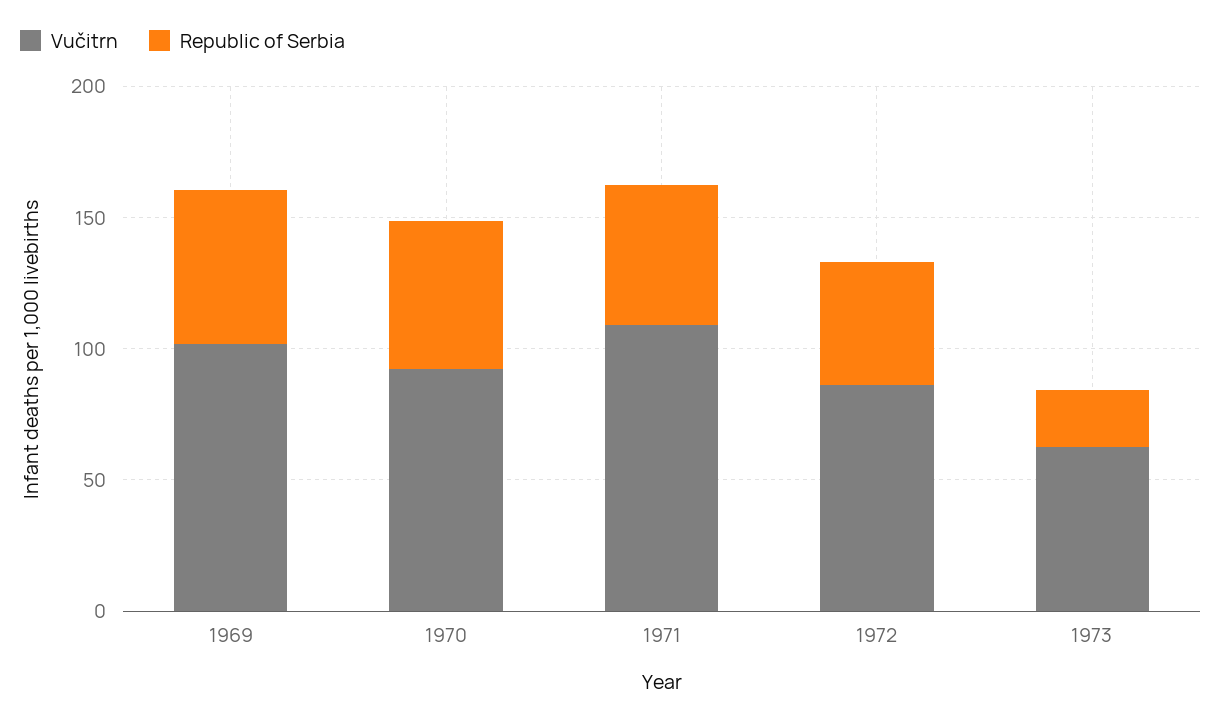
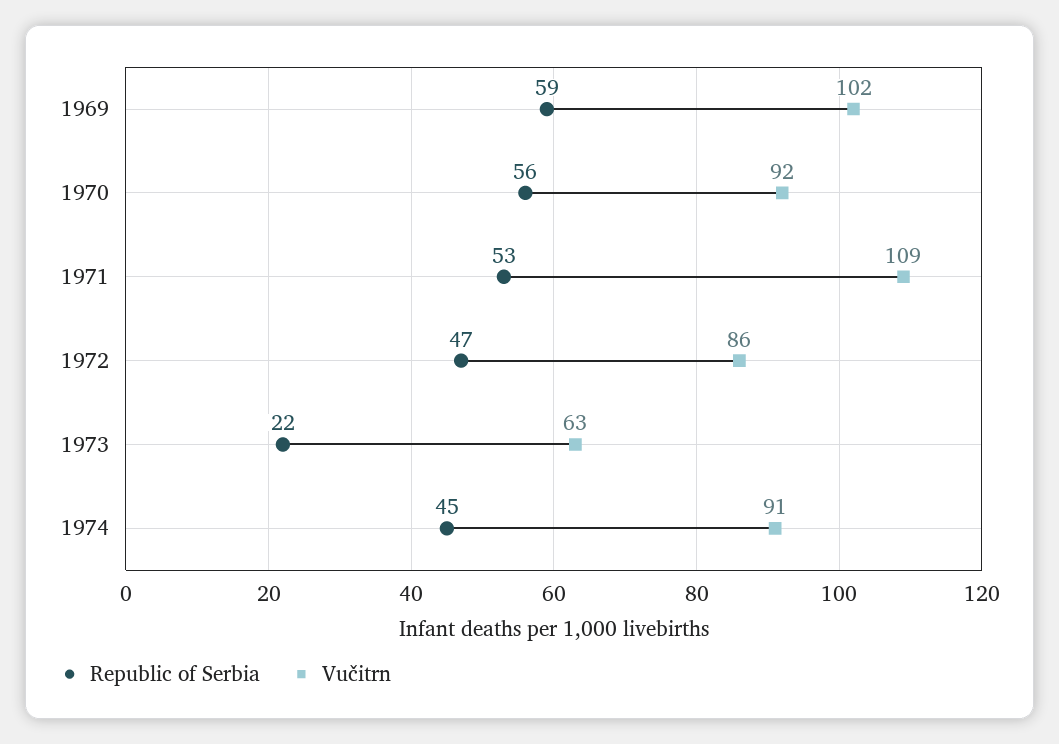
Republic of Serbia, 1974: none -> 45
Vučitrn, 1974: none -> 91

